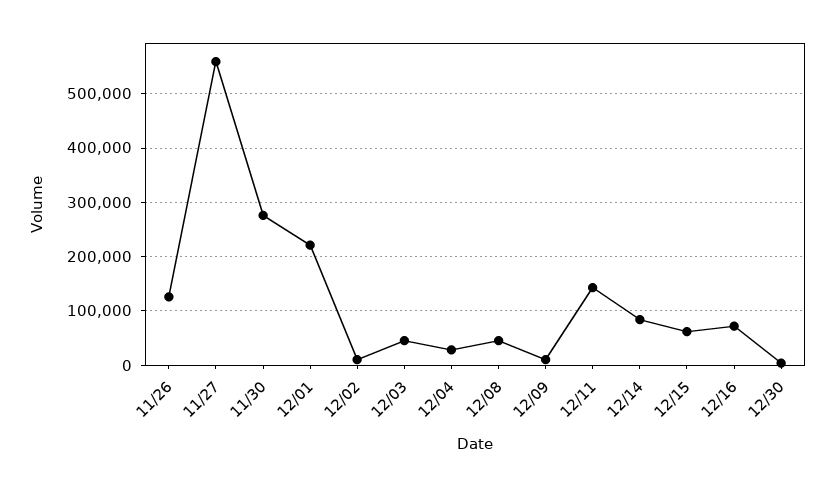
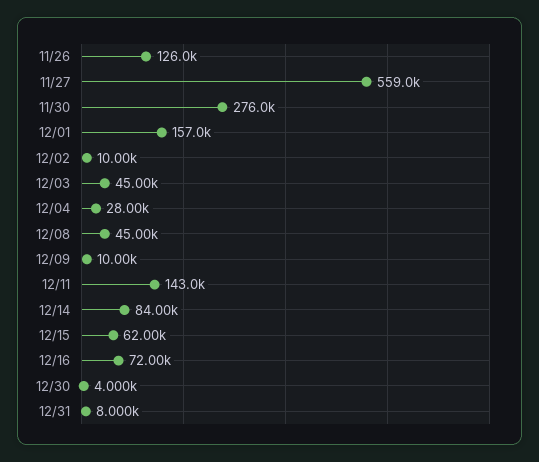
12/01: 220000 -> 157000
12/31: none -> 8000

